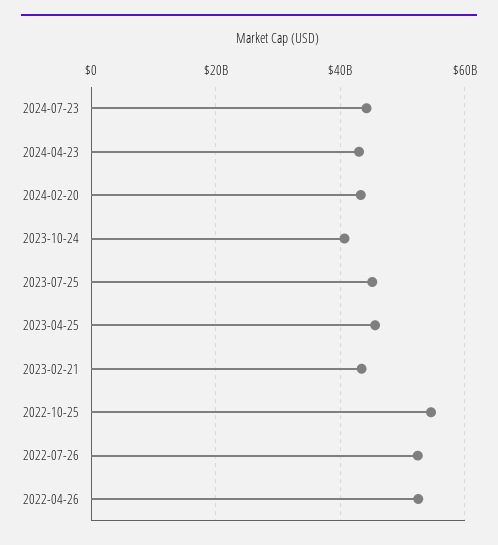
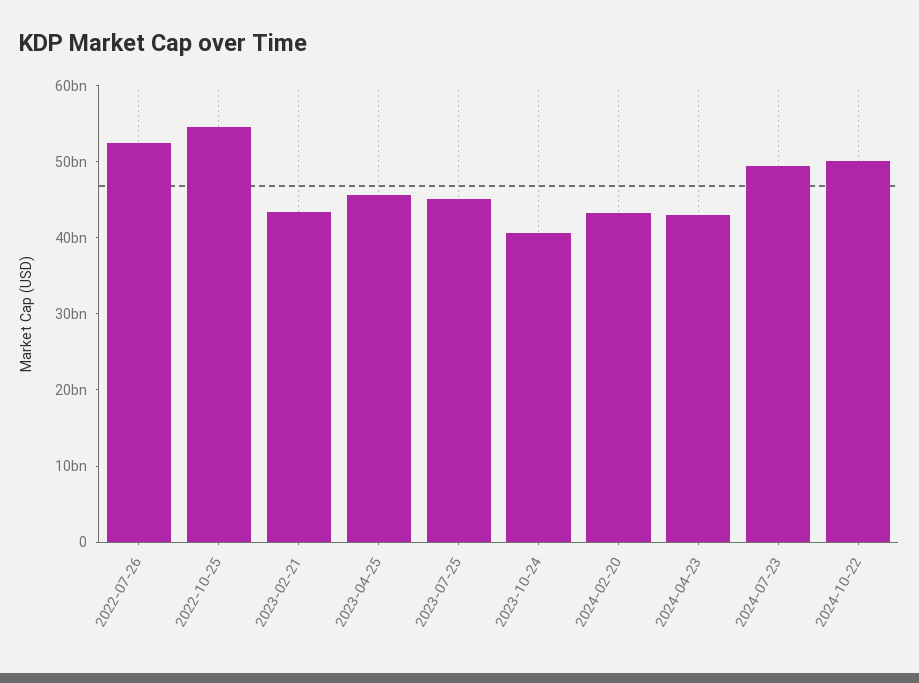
2024-07-23: 44000000000 -> 50000000000
2022-04-26: 52000000000 -> none
2024-10-22: none -> 50000000000

